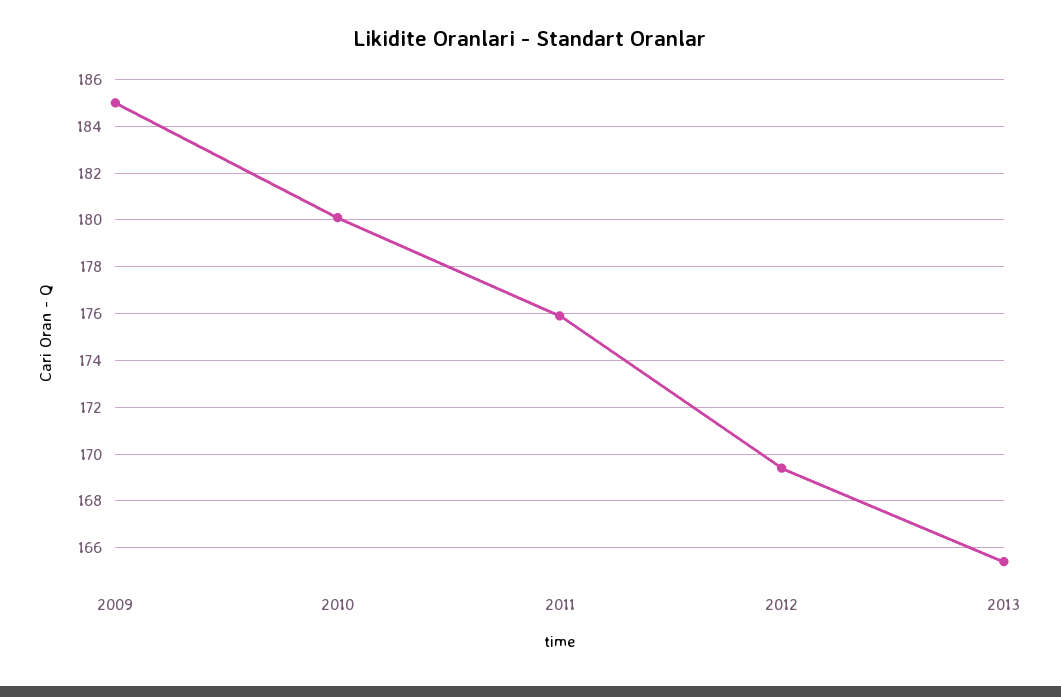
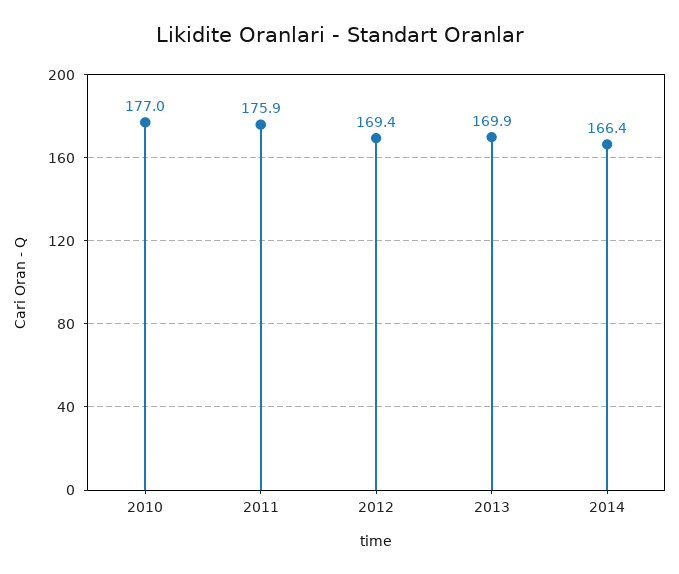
2009: 185 -> none
2010: 180 -> 177
2013: 165.5 -> 169.9
2014: none -> 166.4

